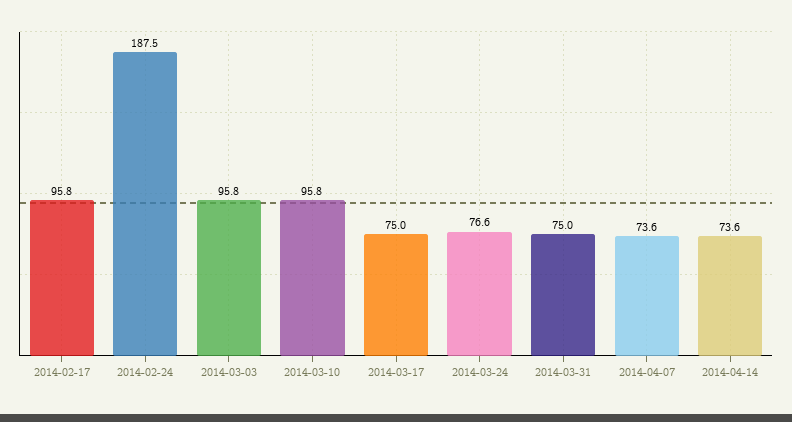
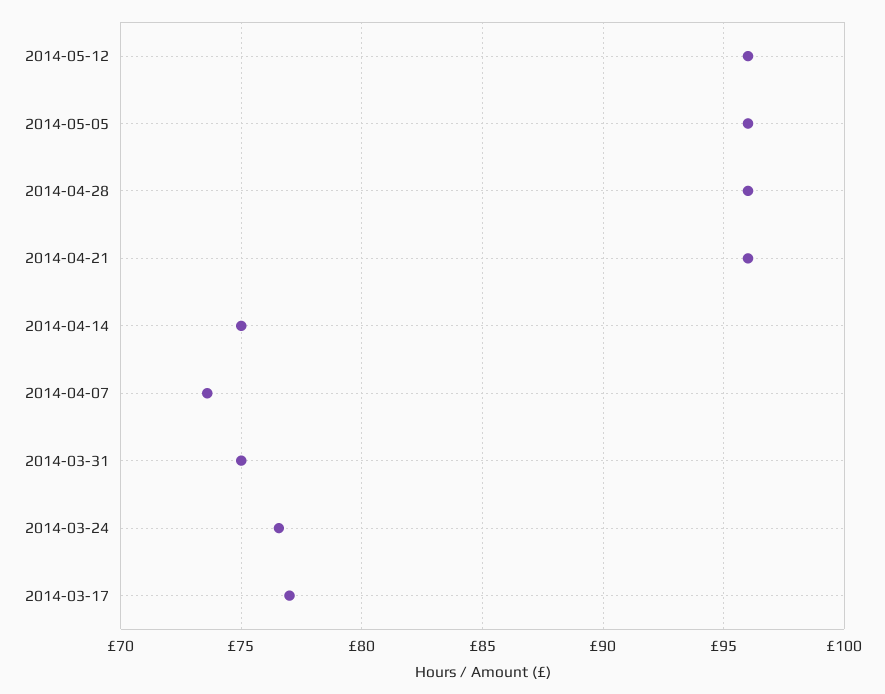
2014-02-17: 95.8 -> none
2014-02-24: 187.5 -> none
2014-03-03: 95.8 -> none
2014-03-10: 95.8 -> none
2014-03-17: 75 -> 77
2014-04-14: 73.6 -> 75
2014-05-12: none -> 96
2014-05-05: none -> 96
2014-04-28: none -> 96
2014-04-21: none -> 96

